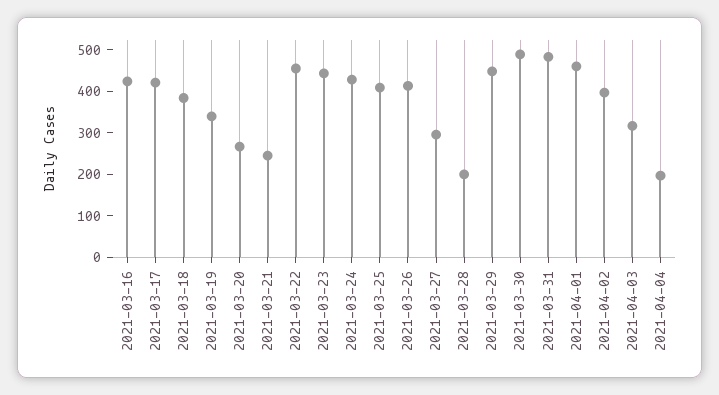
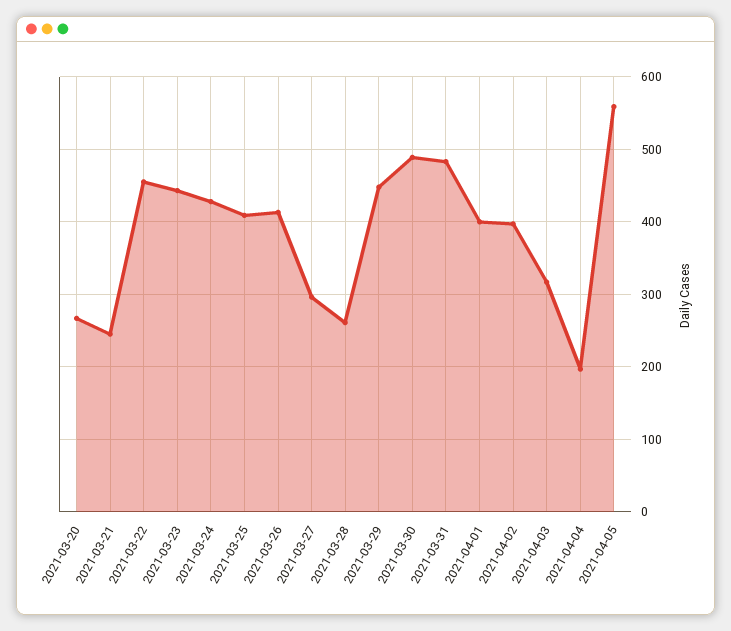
2021-03-16: 420 -> none
2021-03-17: 420 -> none
2021-03-18: 380 -> none
2021-03-19: 340 -> none
2021-03-28: 200 -> 260
2021-04-01: 460 -> 400
2021-04-05: none -> 560

